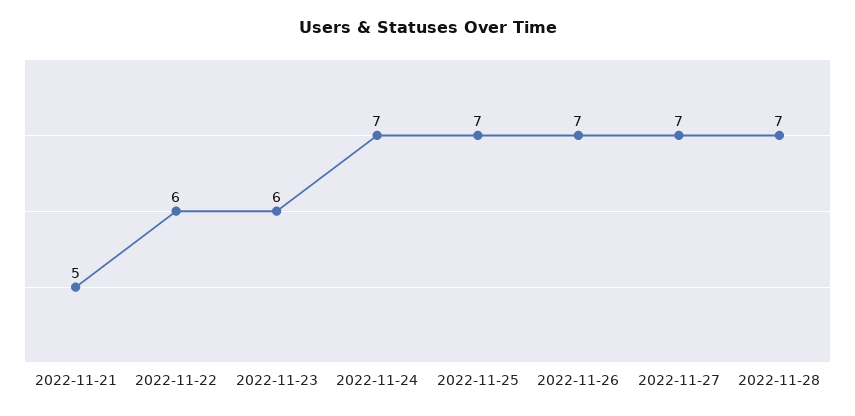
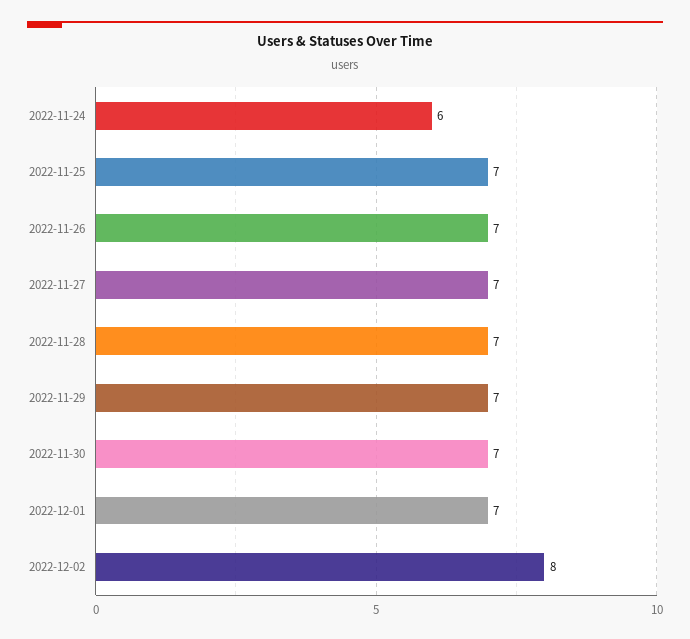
2022-11-21: 5 -> none
2022-11-22: 6 -> none
2022-11-23: 6 -> none
2022-11-24: 7 -> 6
2022-11-29: none -> 7
2022-11-30: none -> 7
2022-12-01: none -> 7
2022-12-02: none -> 8

